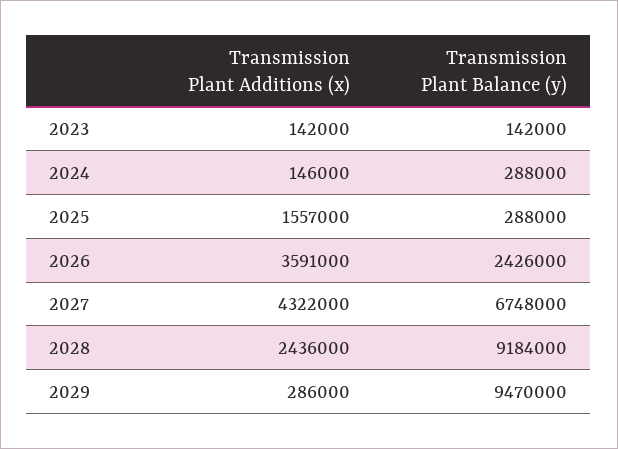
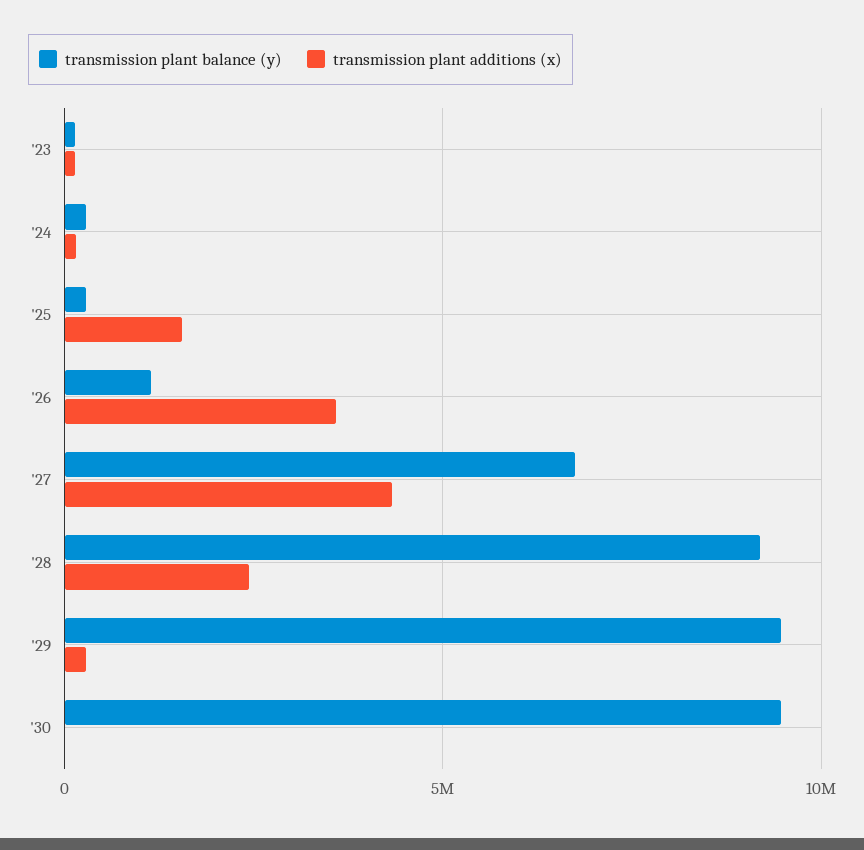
Transmission Plant Balance (y), 2026: 2426000 -> 1000000
Transmission Plant Balance (y), '30: none -> 9500000
Transmission Plant Additions (x), '30: none -> 0

